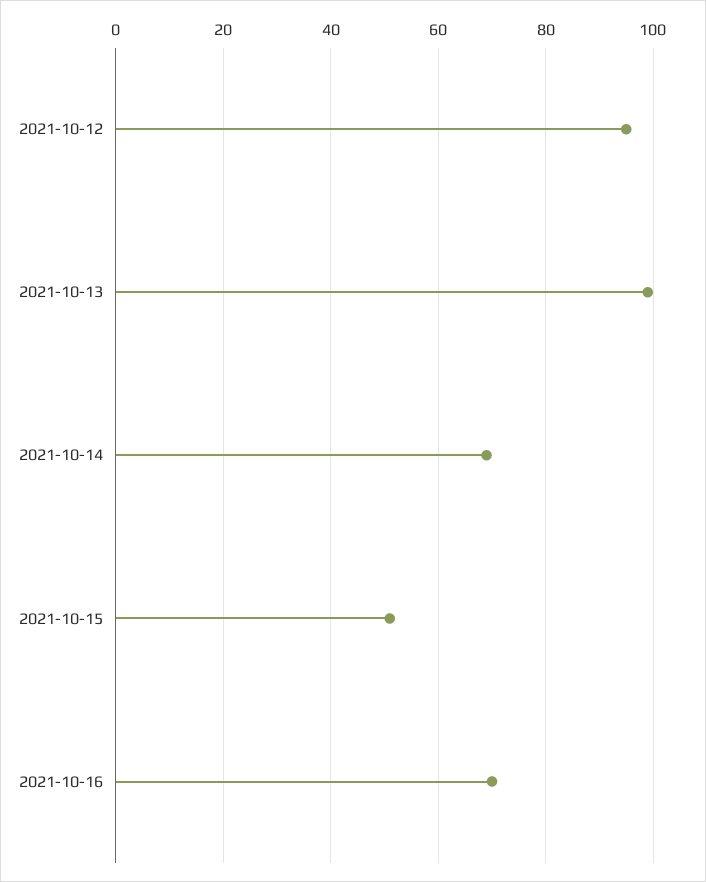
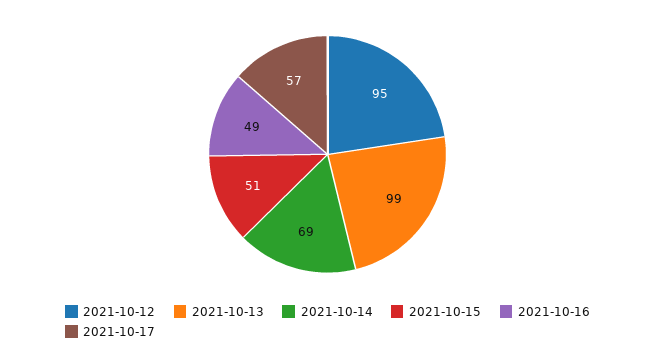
2021-10-16: 70 -> 49
2021-10-17: none -> 57

